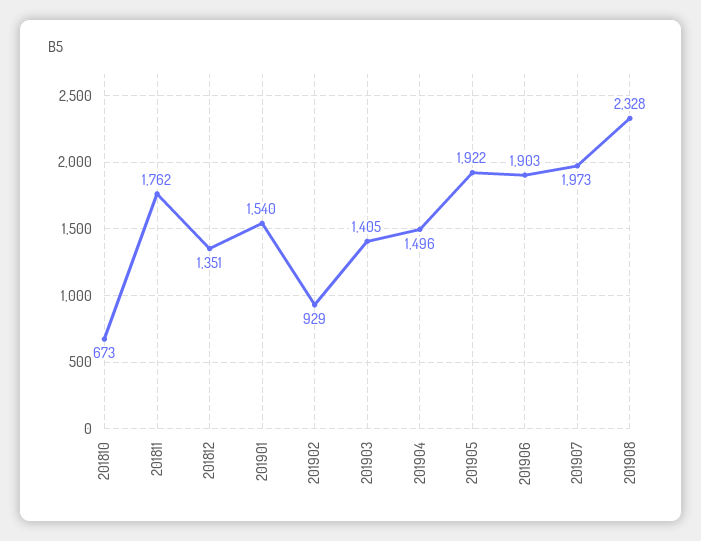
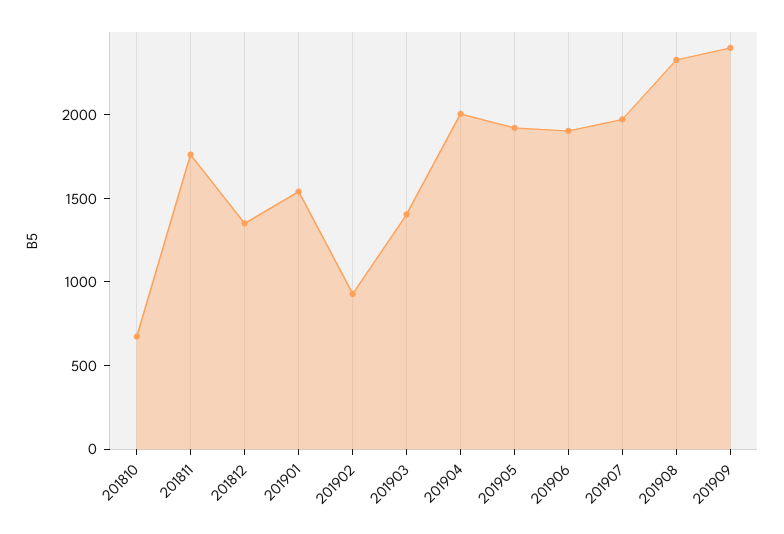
201904: 1496 -> 2000
201909: none -> 2400

